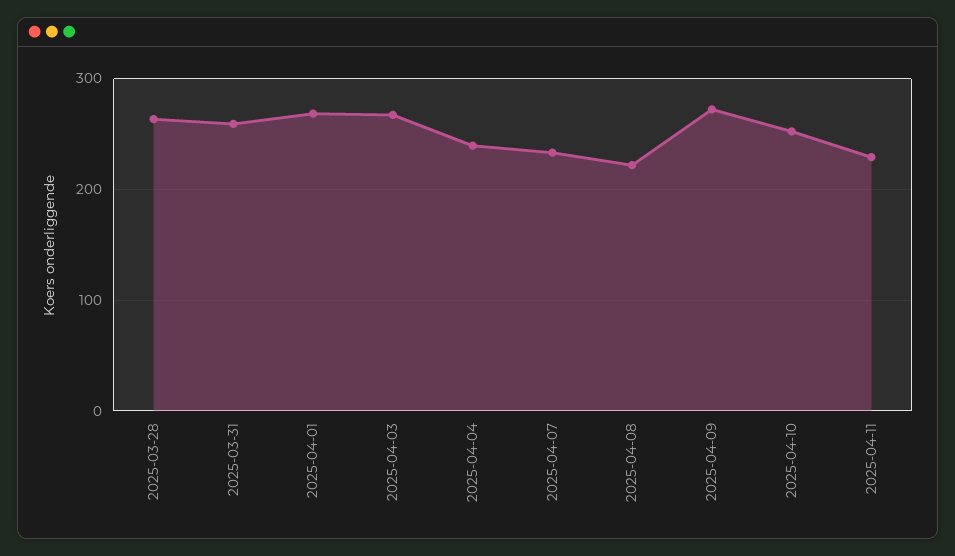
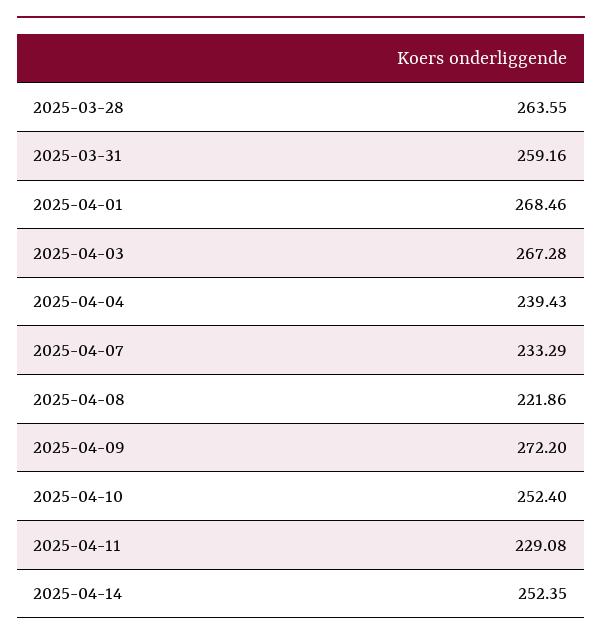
2025-04-14: none -> 252.35

